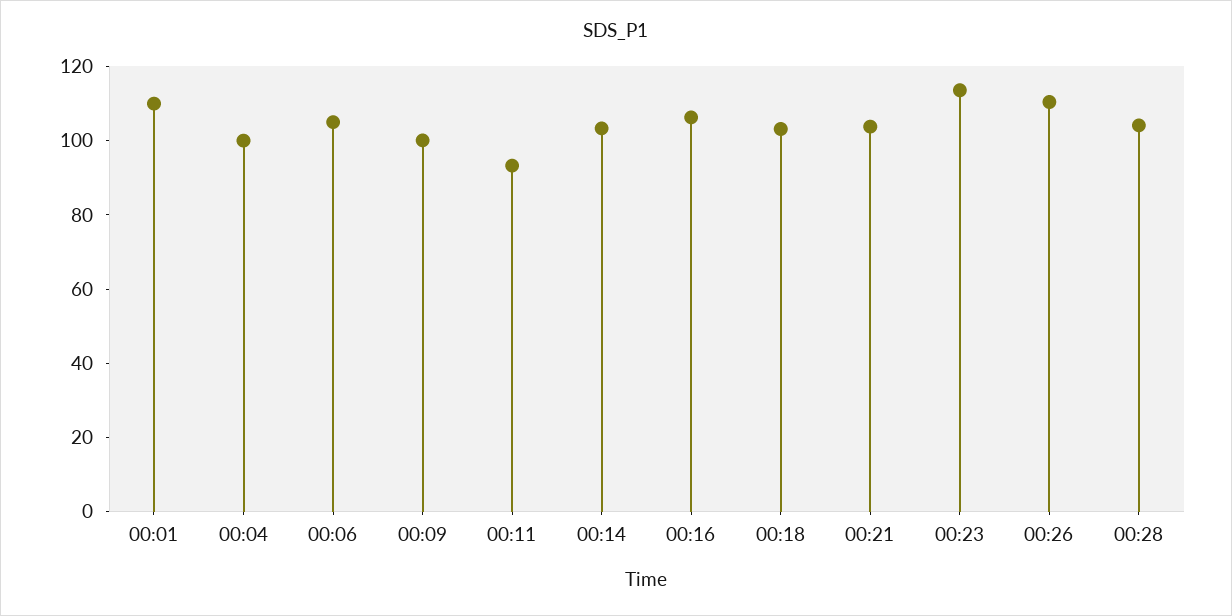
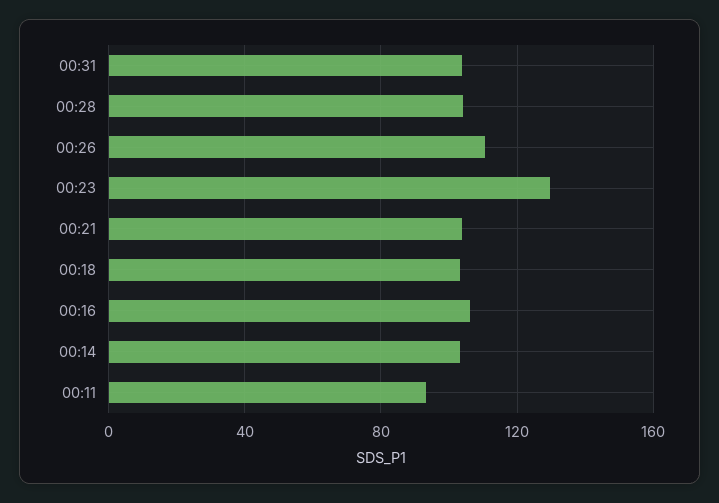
00:01: 110 -> none
00:04: 100 -> none
00:06: 105 -> none
00:09: 100 -> none
00:23: 115 -> 130
00:31: none -> 105

